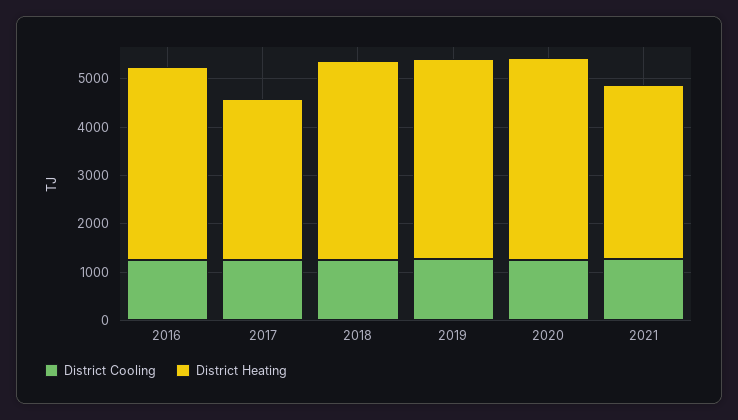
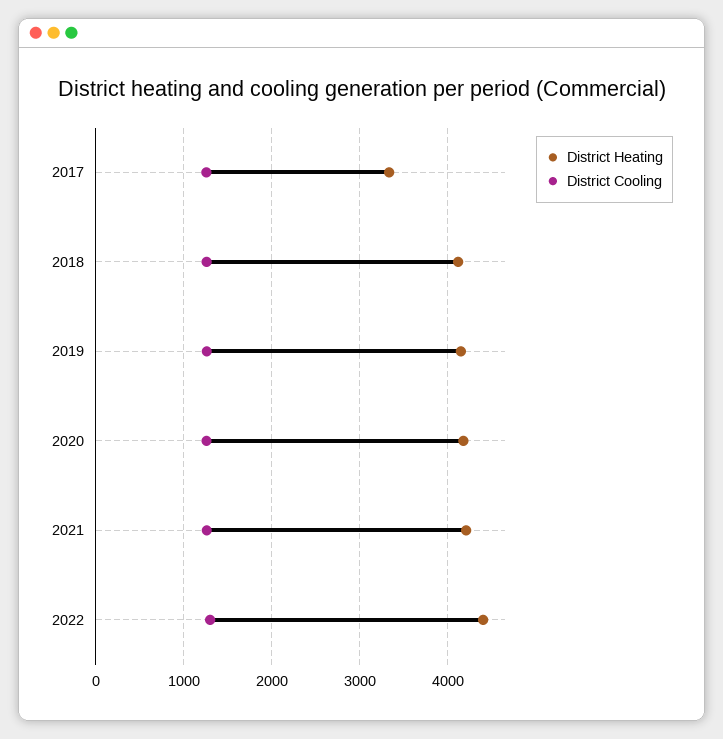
District Cooling, 2016: 1200 -> none
District Heating, 2016: 4000 -> none
District Heating, 2021: 3600 -> 4200
District Heating, 2022: none -> 4400
District Cooling, 2022: none -> 1300

